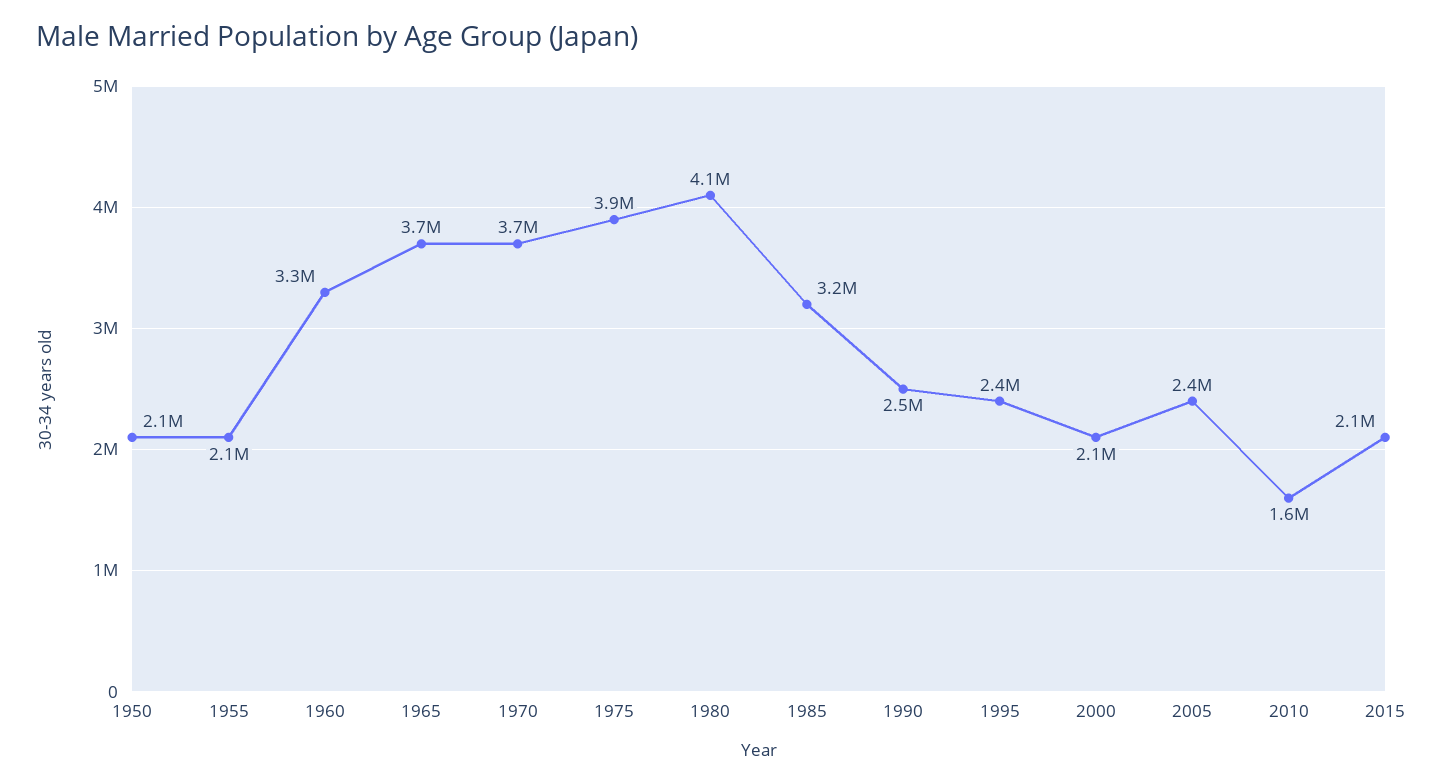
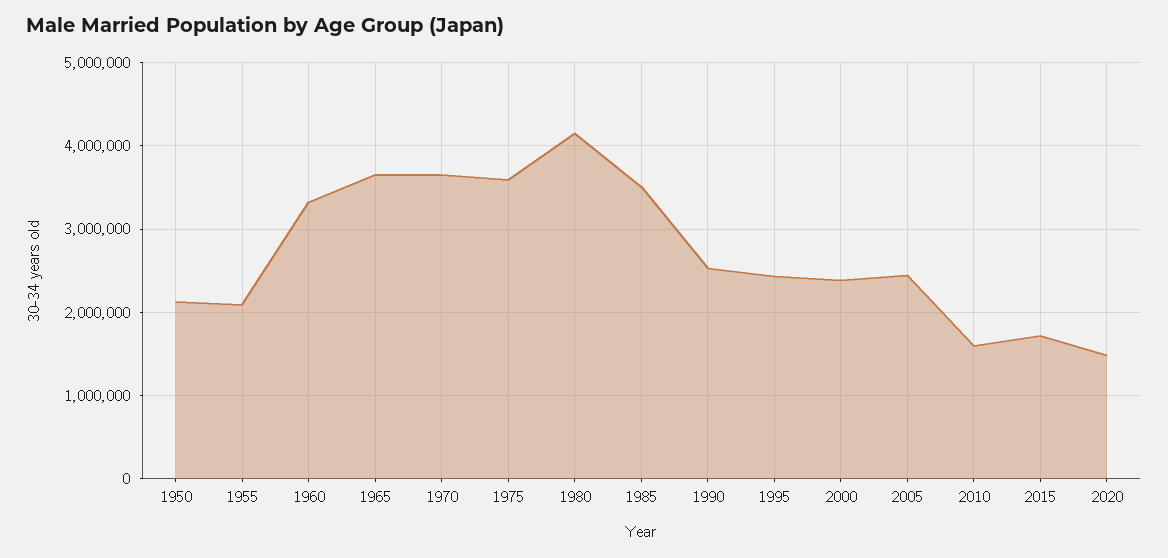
1975: 3900000 -> 3600000
1985: 3200000 -> 3500000
2000: 2100000 -> 2400000
2015: 2100000 -> 1700000
2020: none -> 1500000

